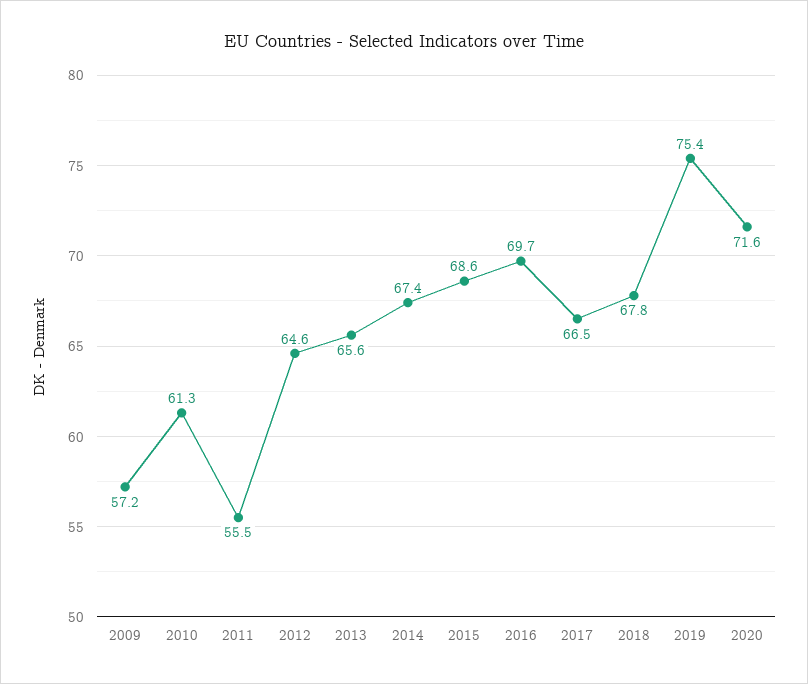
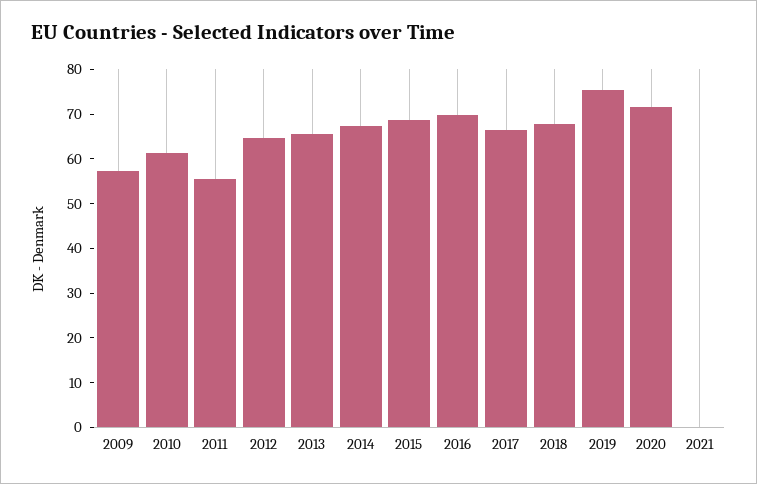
2021: none -> 0

